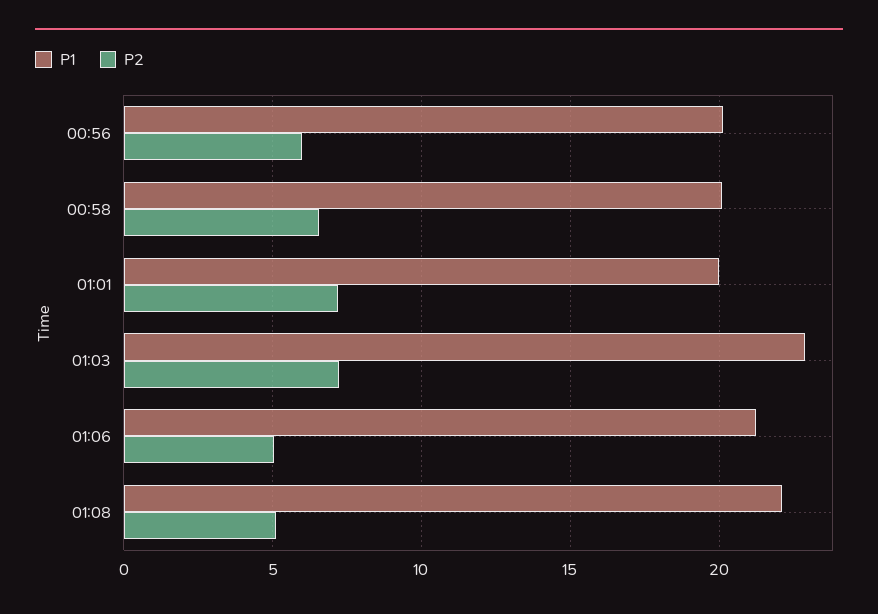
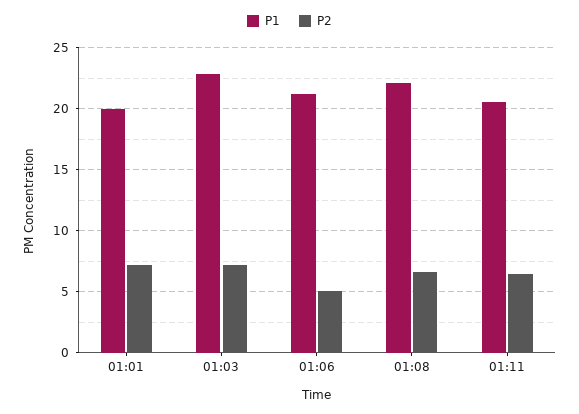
P1, 00:56: 20 -> none
P2, 00:56: 6 -> none
P1, 00:58: 20 -> none
P2, 00:58: 6.5 -> none
P2, 01:08: 5 -> 6.5
P1, 01:11: none -> 20.5
P2, 01:11: none -> 6.5

